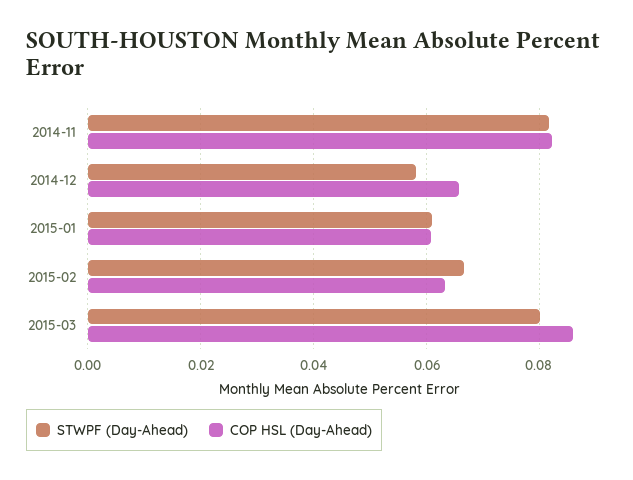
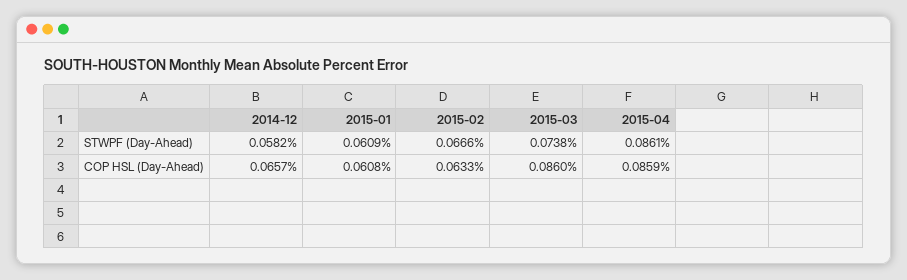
STWPF (Day-Ahead), 2014-11: 0.082 -> none
COP HSL (Day-Ahead), 2014-11: 0.082 -> none
STWPF (Day-Ahead), 2015-03: 0.08 -> 0.0738
STWPF (Day-Ahead), 2015-04: none -> 0.0861
COP HSL (Day-Ahead), 2015-04: none -> 0.0859

